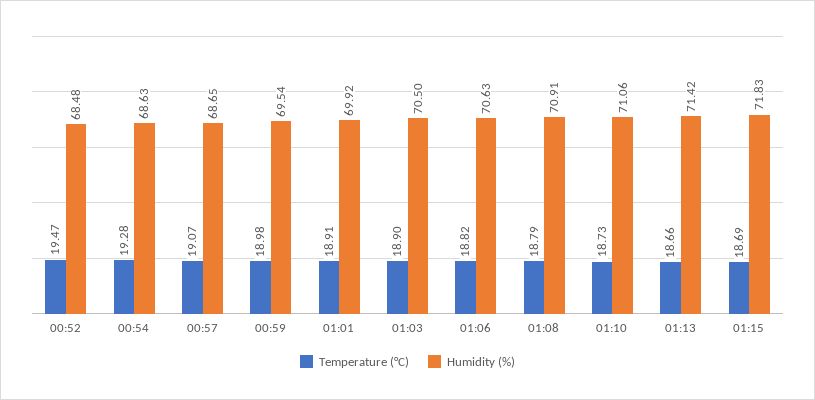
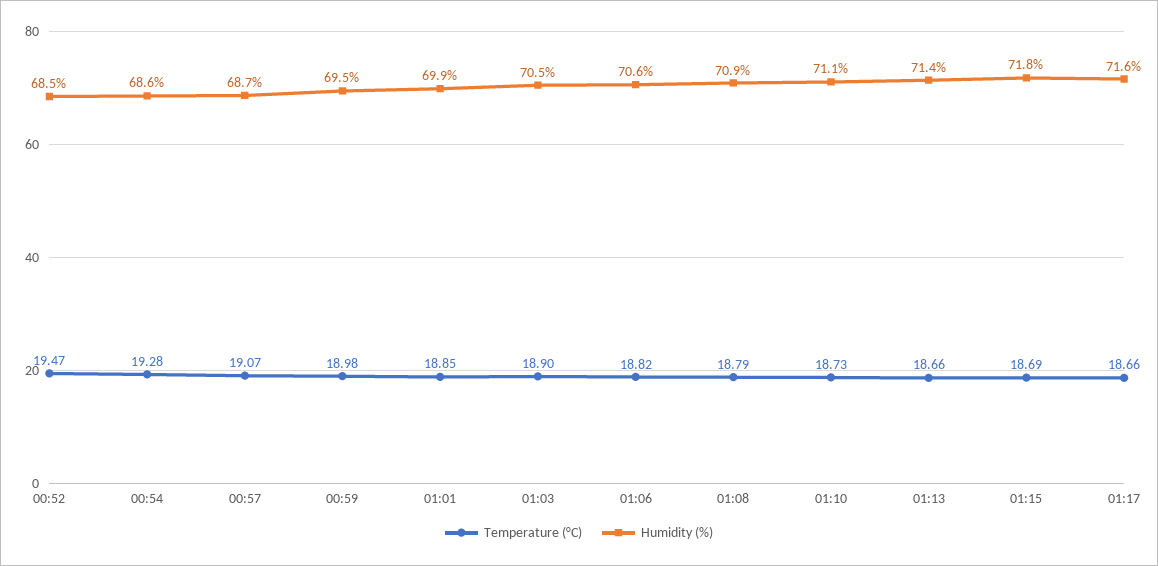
Temperature (°C), 01:01: 18.91 -> 18.85
Temperature (°C), 01:17: none -> 18.66
Humidity (%), 01:17: none -> 71.6

